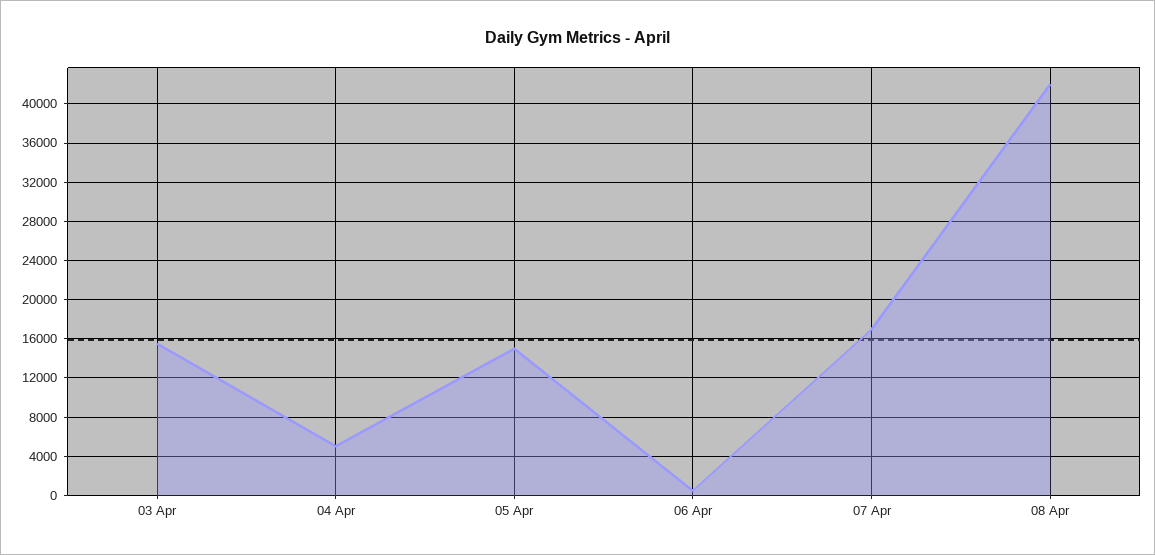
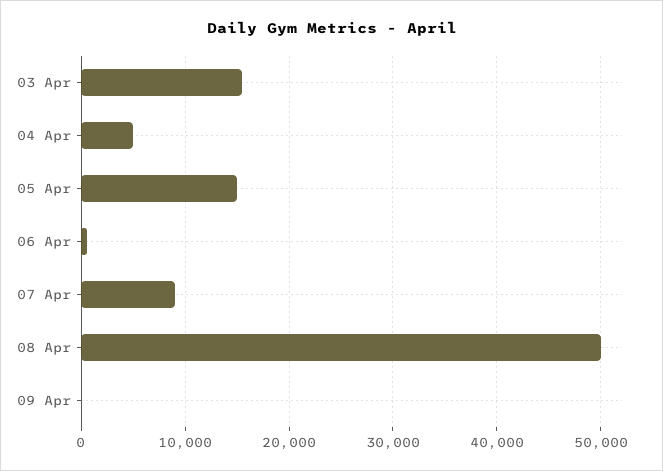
07 Apr: 17000 -> 9000
08 Apr: 42000 -> 50000
09 Apr: none -> 0

